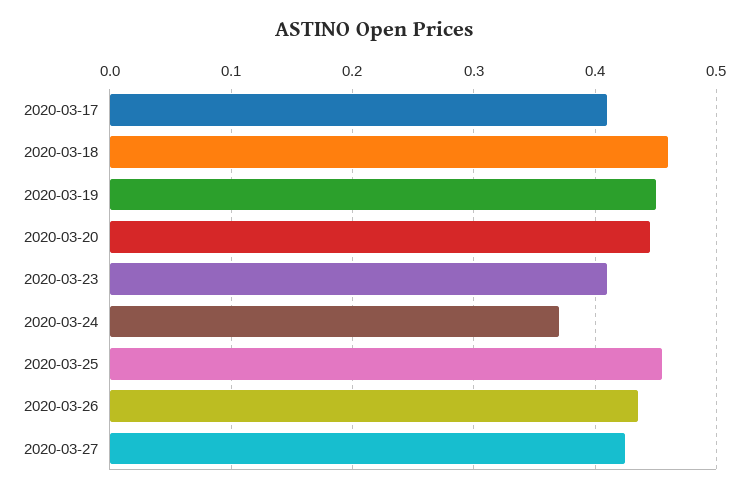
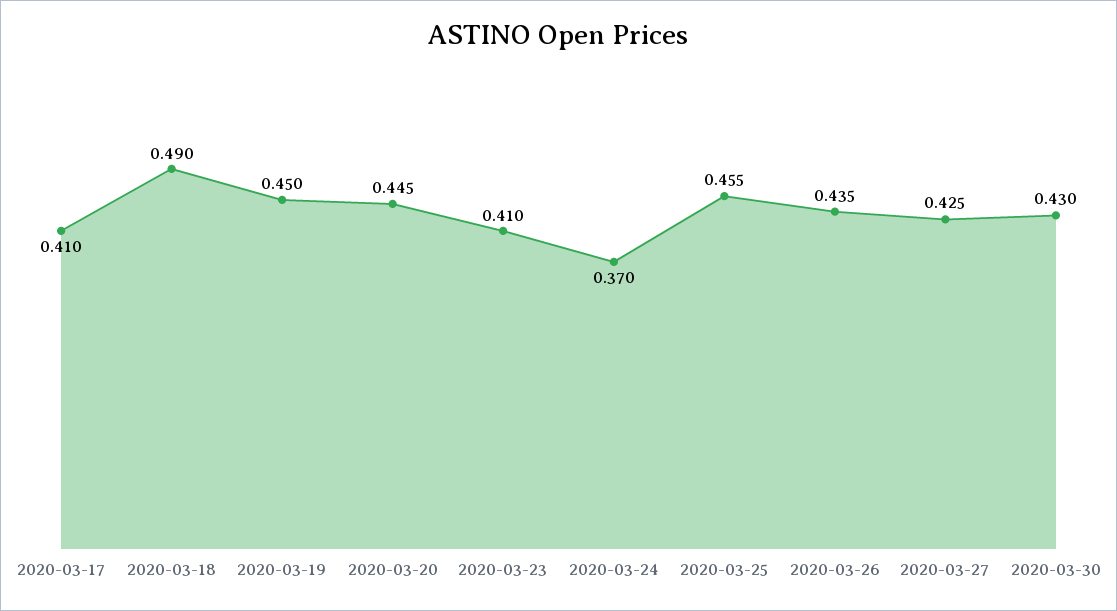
2020-03-18: 0.46 -> 0.49
2020-03-30: none -> 0.43

